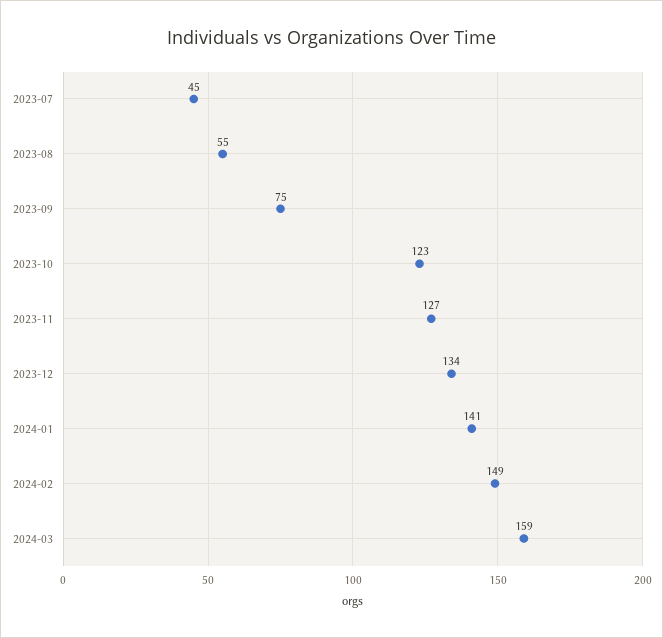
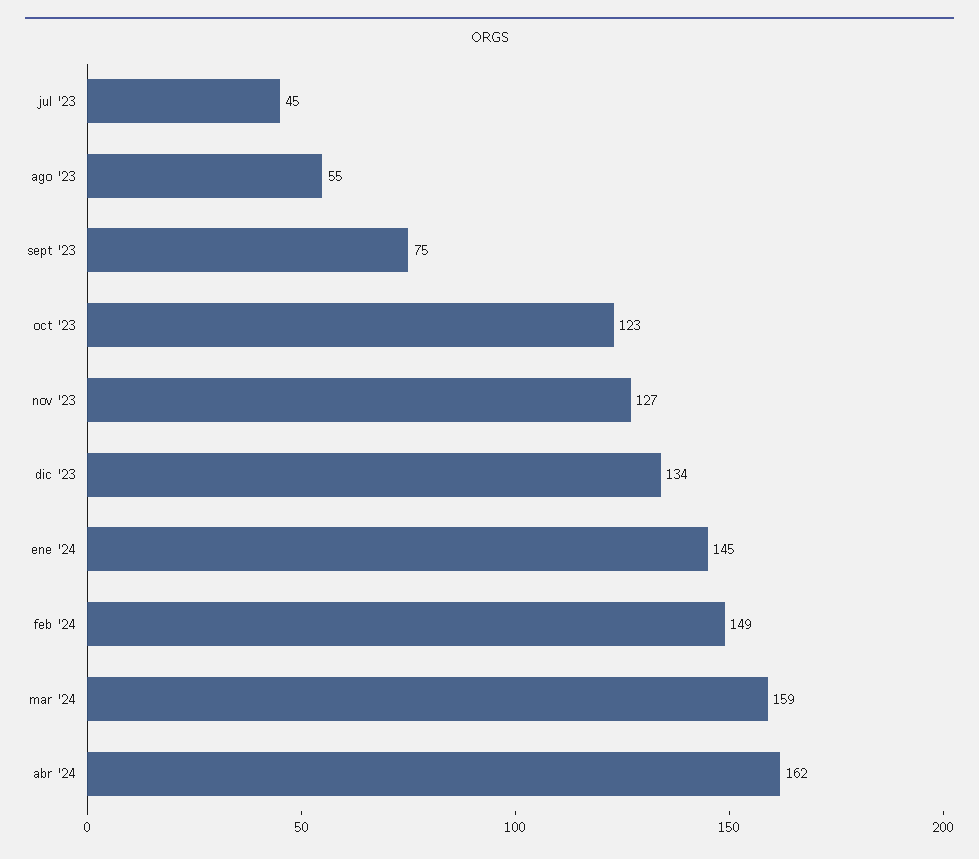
2024-01: 141 -> 145
abr '24: none -> 162

